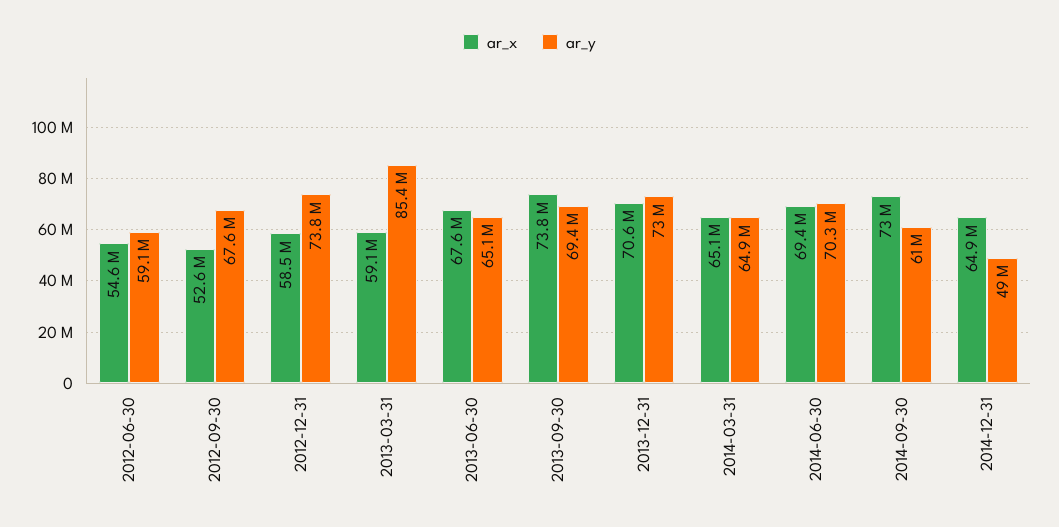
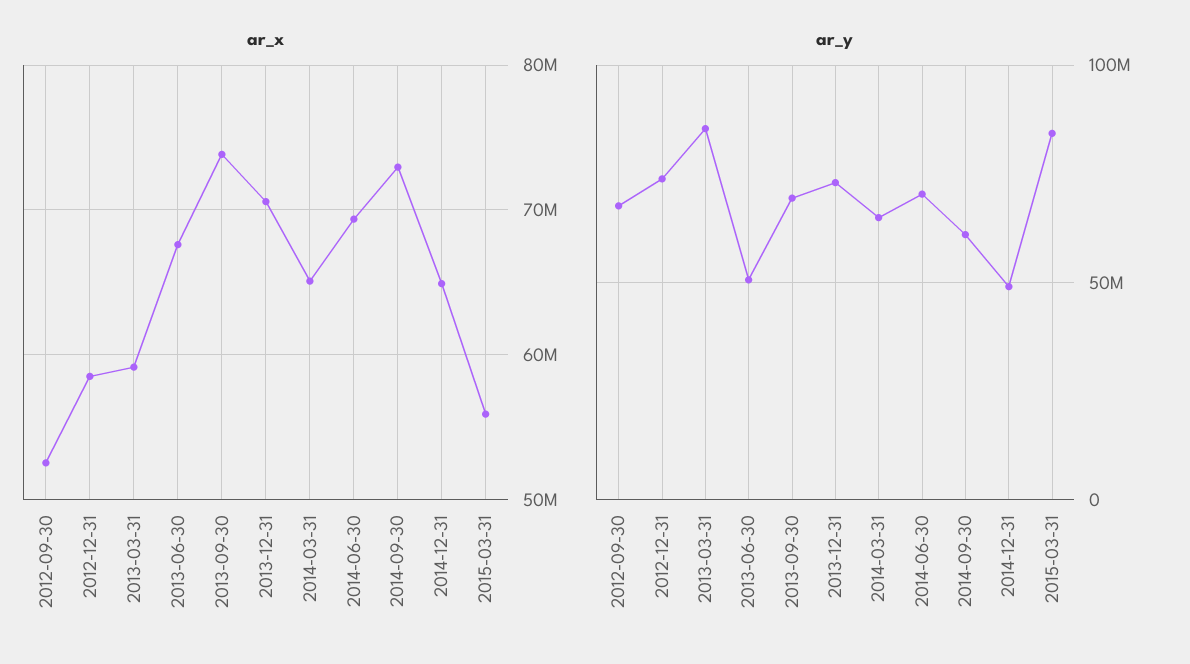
ar_x, 2012-06-30: 54600000 -> none
ar_y, 2012-06-30: 59100000 -> none
ar_y, 2013-06-30: 65100000 -> 50000000
ar_x, 2015-03-31: none -> 56000000
ar_y, 2015-03-31: none -> 85000000

